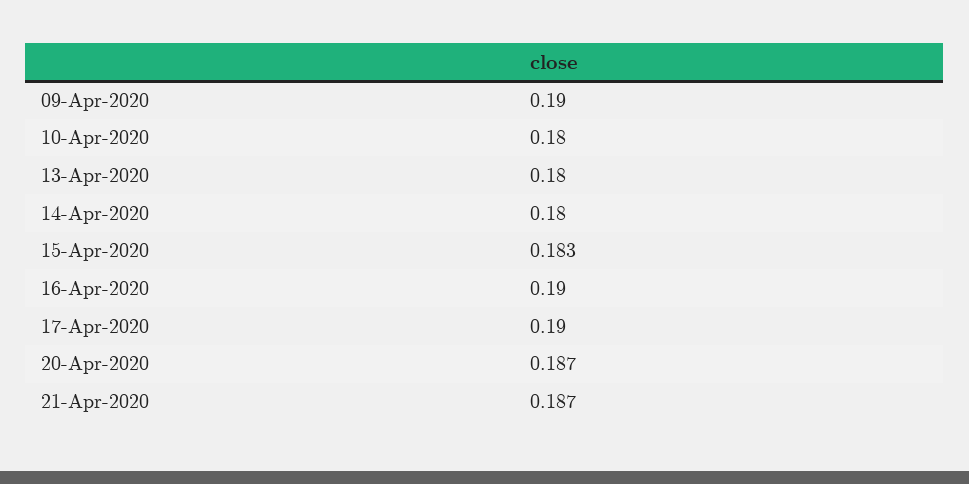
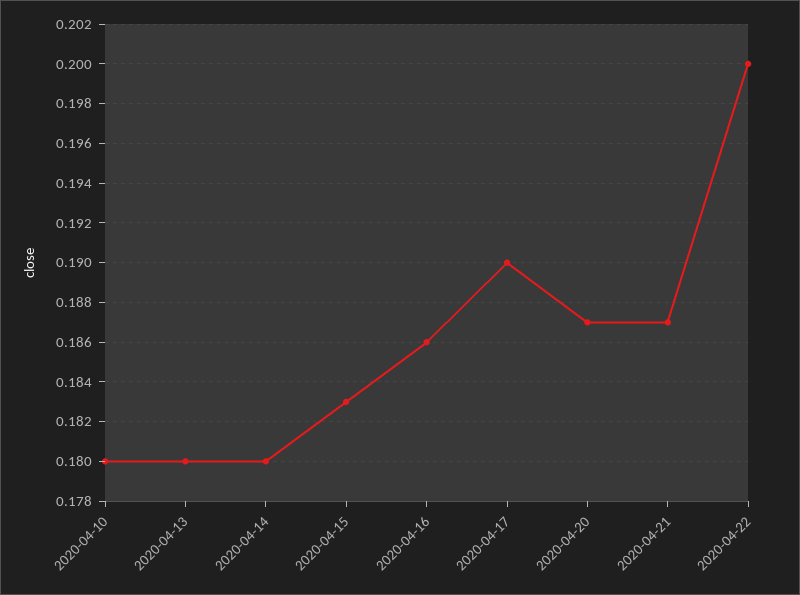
09-Apr-2020: 0.19 -> none
16-Apr-2020: 0.19 -> 0.186
2020-04-22: none -> 0.2

